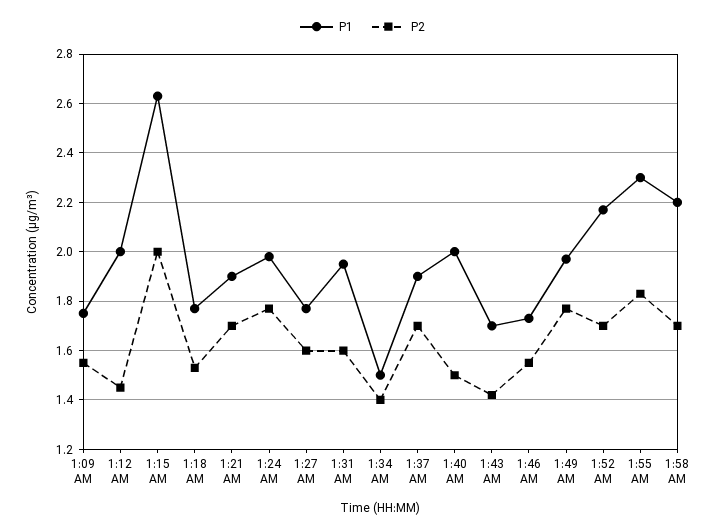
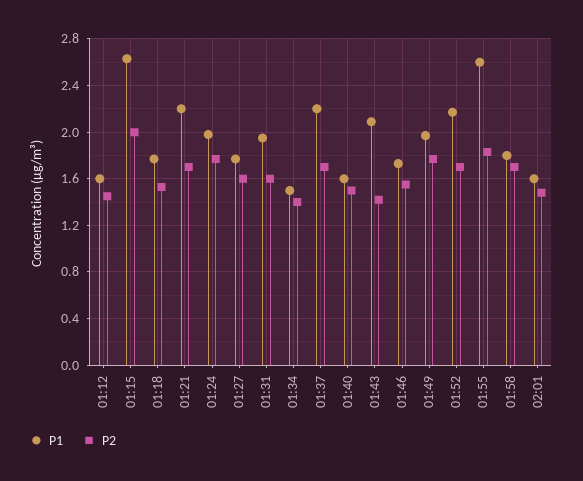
P1, 1:09 AM: 1.75 -> none
P2, 1:09 AM: 1.55 -> none
P1, 1:12 AM: 2 -> 1.6
P1, 1:21 AM: 1.9 -> 2.2
P1, 1:37 AM: 1.9 -> 2.2
P1, 1:40 AM: 2 -> 1.6
P1, 1:43 AM: 1.7 -> 2.1
P1, 1:55 AM: 2.3 -> 2.6
P1, 1:58 AM: 2.2 -> 1.8
P1, 02:01: none -> 1.6
P2, 02:01: none -> 1.5

